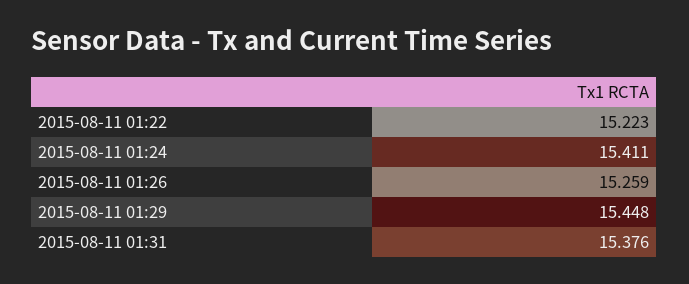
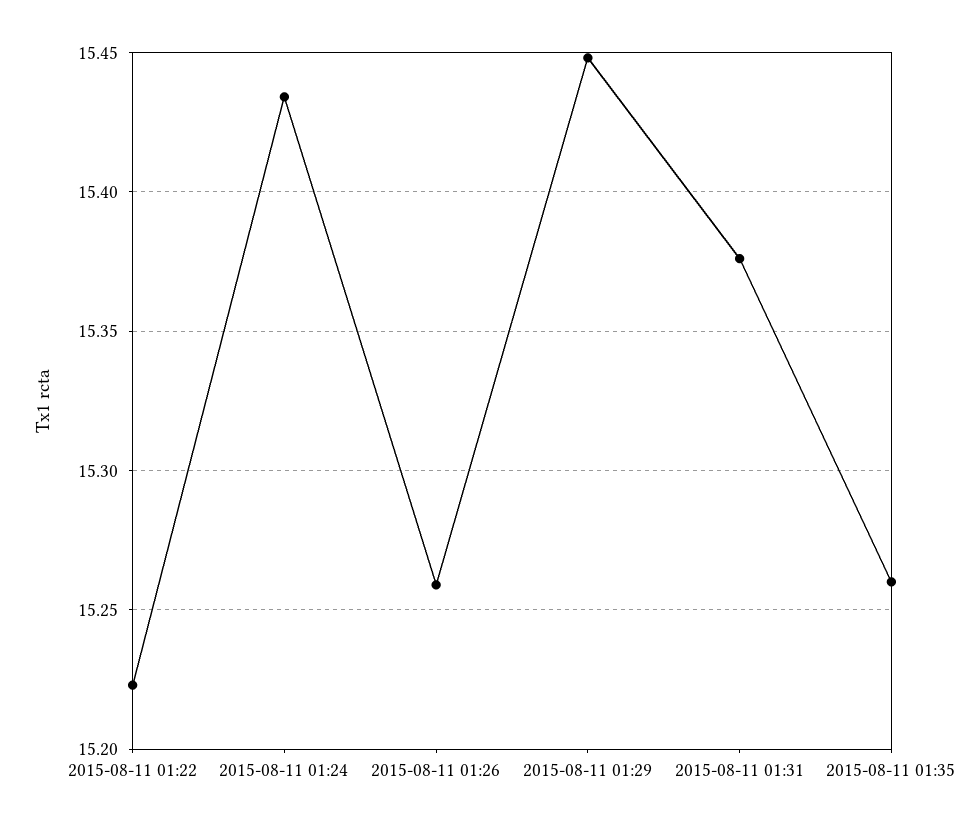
2015-08-11 01:24: 15.411 -> 15.435
2015-08-11 01:35: none -> 15.26

